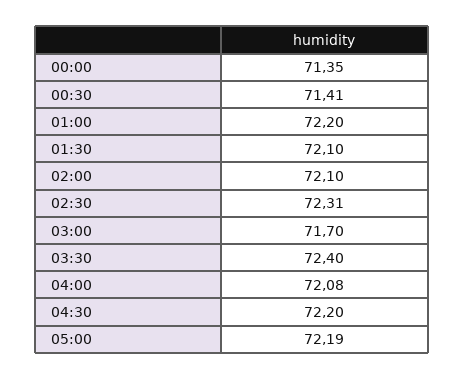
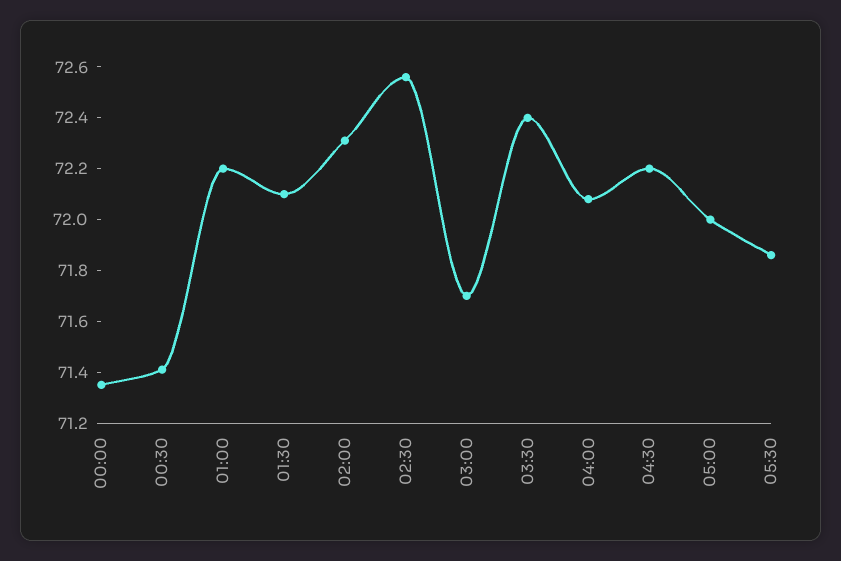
02:00: 72.1 -> 72.3
02:30: 72.31 -> 72.55
05:00: 72.19 -> 72
05:30: none -> 71.85

